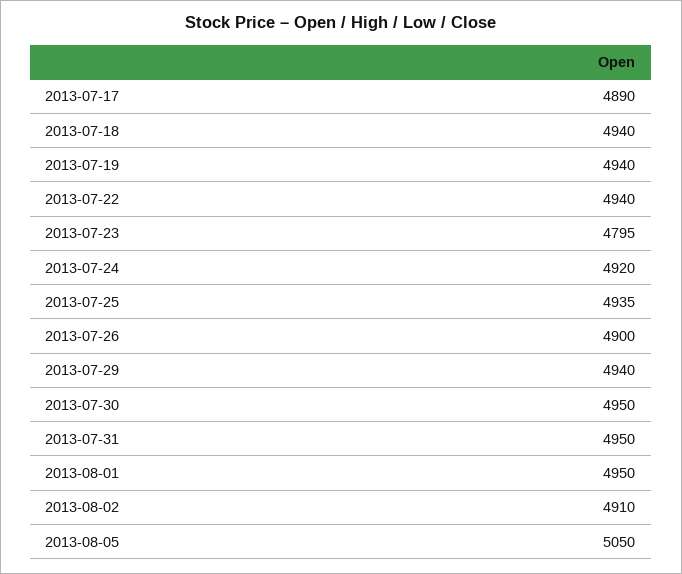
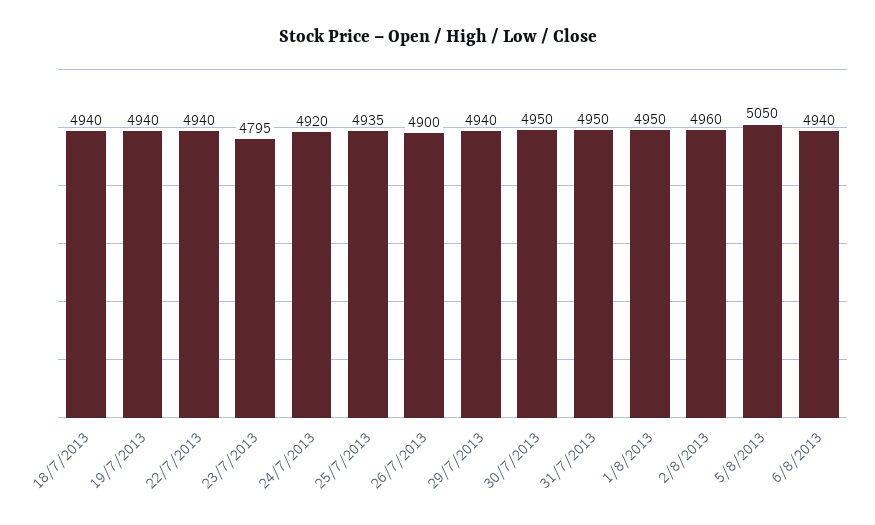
2013-07-17: 4890 -> none
2013-08-02: 4910 -> 4960
6/8/2013: none -> 4940

